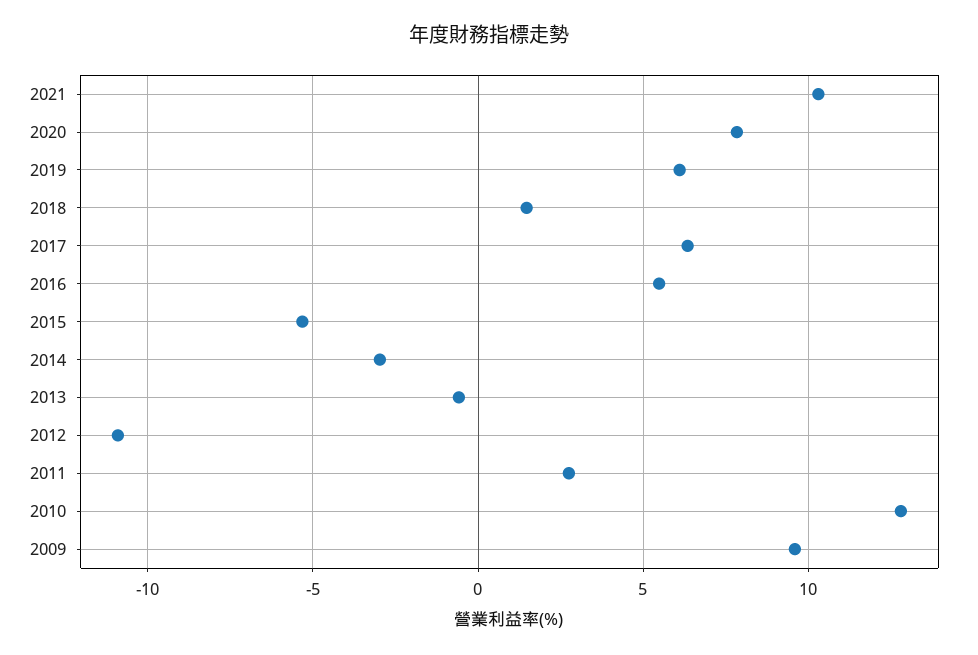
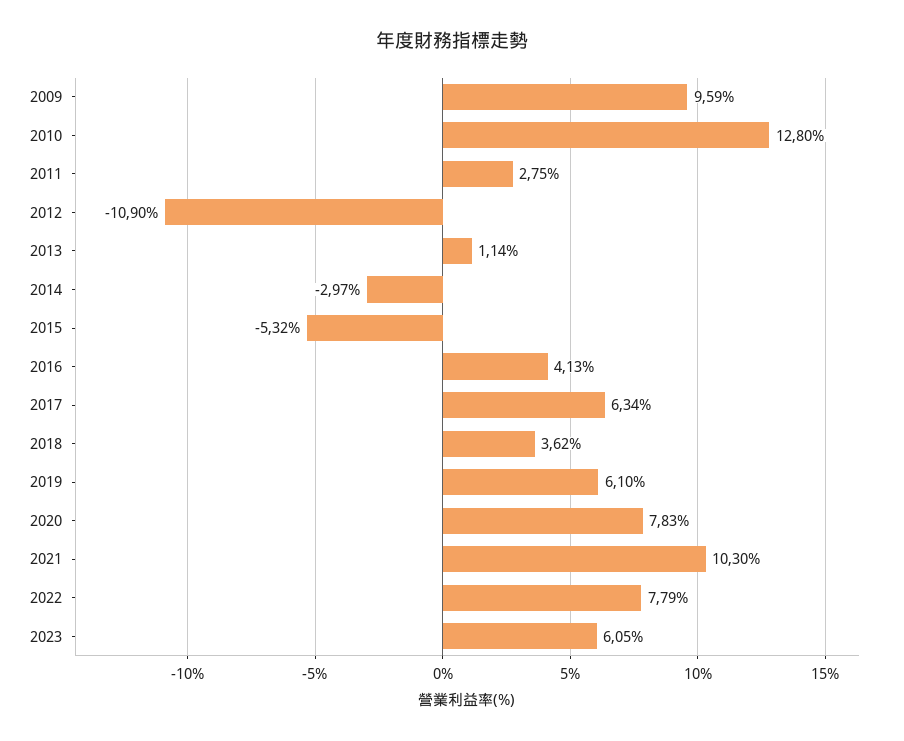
2018: 1.5 -> 3.62
2016: 5.5 -> 4.13
2013: -0.5 -> 1.14
2022: none -> 7.79
2023: none -> 6.05

